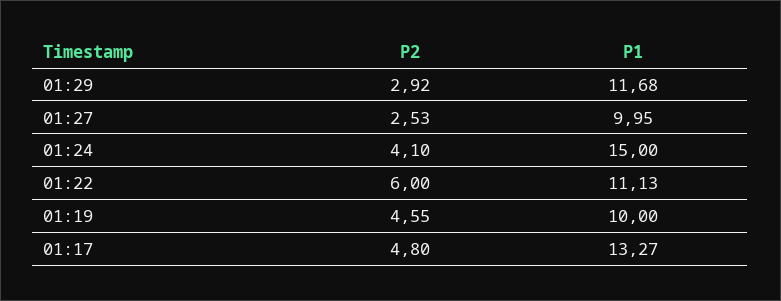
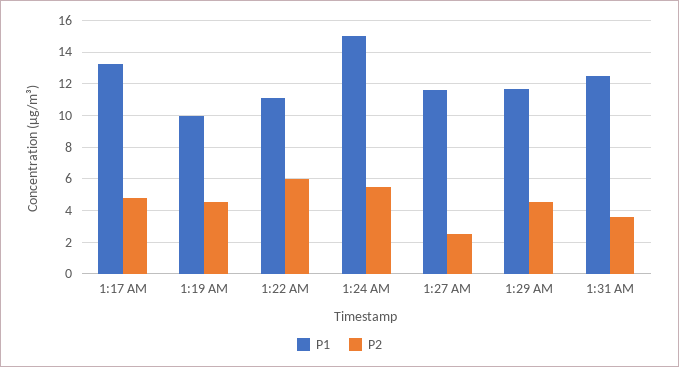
P2, 01:29: 2.92 -> 4.5
P1, 01:27: 9.95 -> 11.5
P2, 01:24: 4.1 -> 5.5
P1, 1:31 AM: none -> 12.5
P2, 1:31 AM: none -> 3.5

